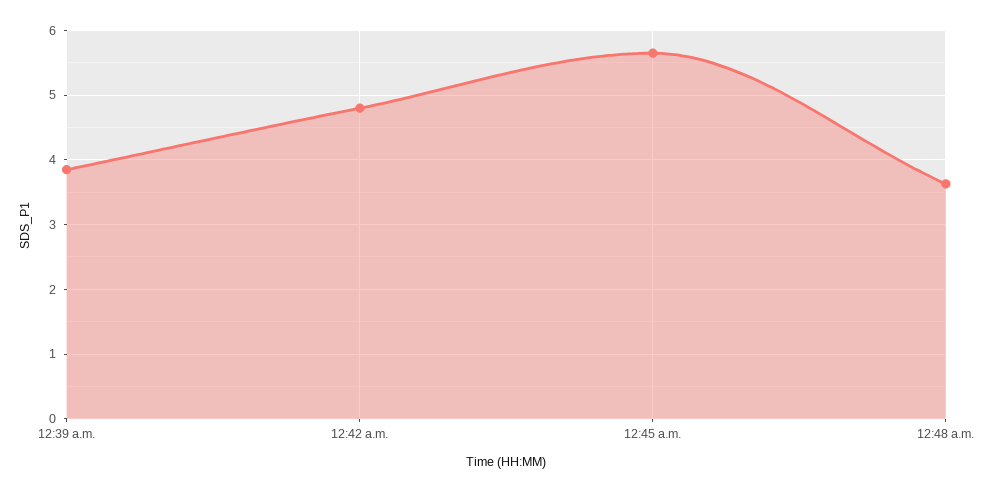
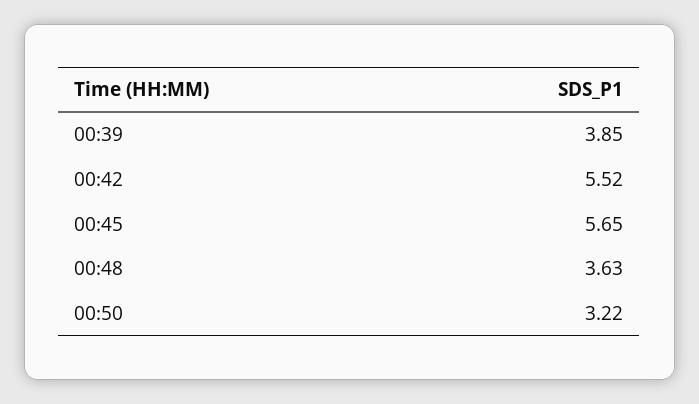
12:42 a.m.: 4.8 -> 5.52
00:50: none -> 3.22

